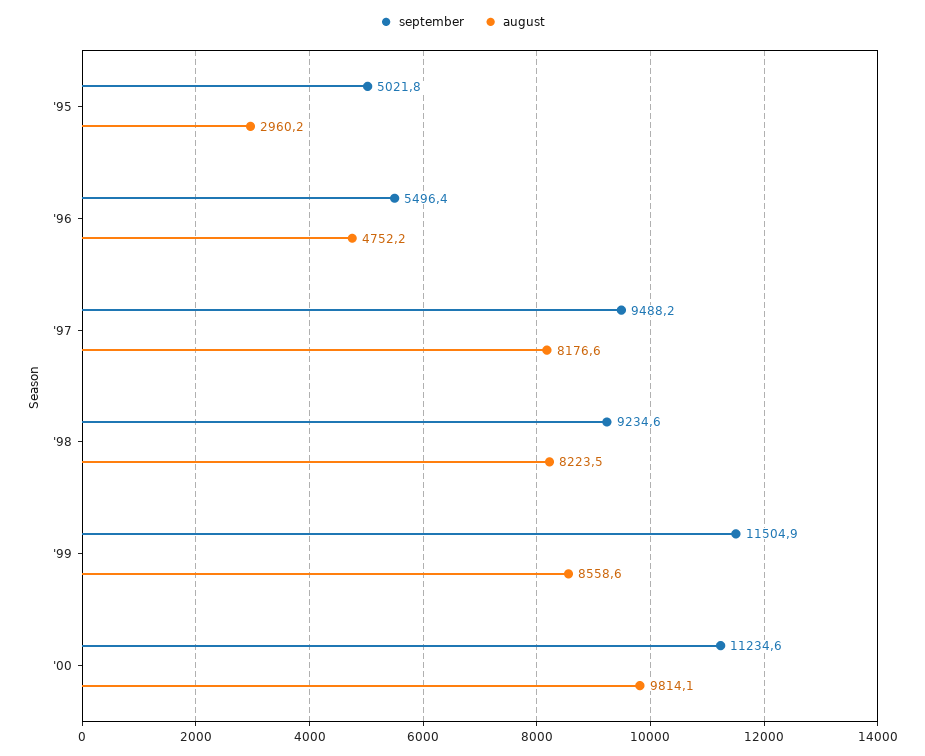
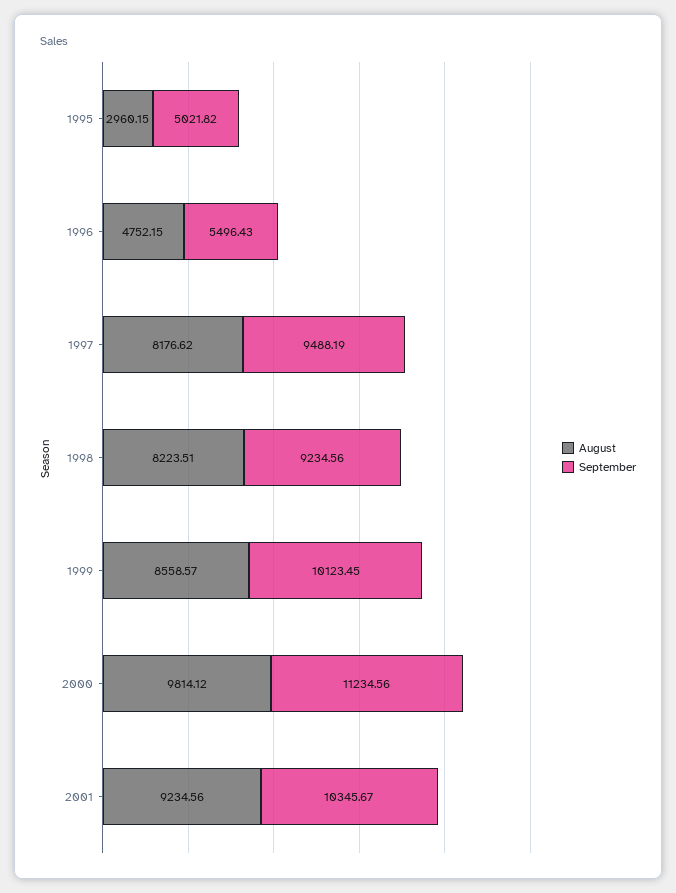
september, '99: 11504.9 -> 10123.45
august, 2001: none -> 9234.56
september, 2001: none -> 10345.67

